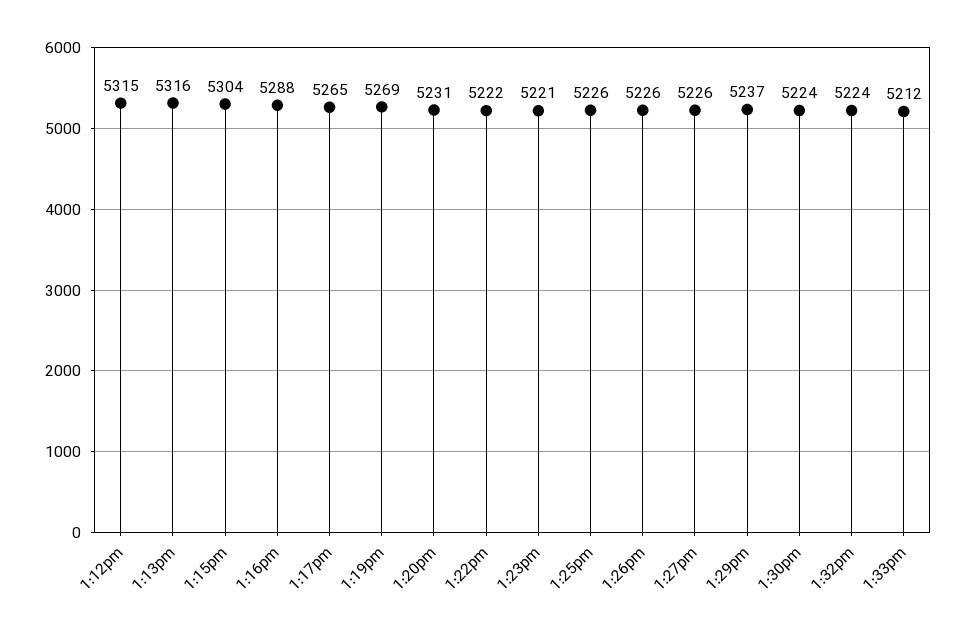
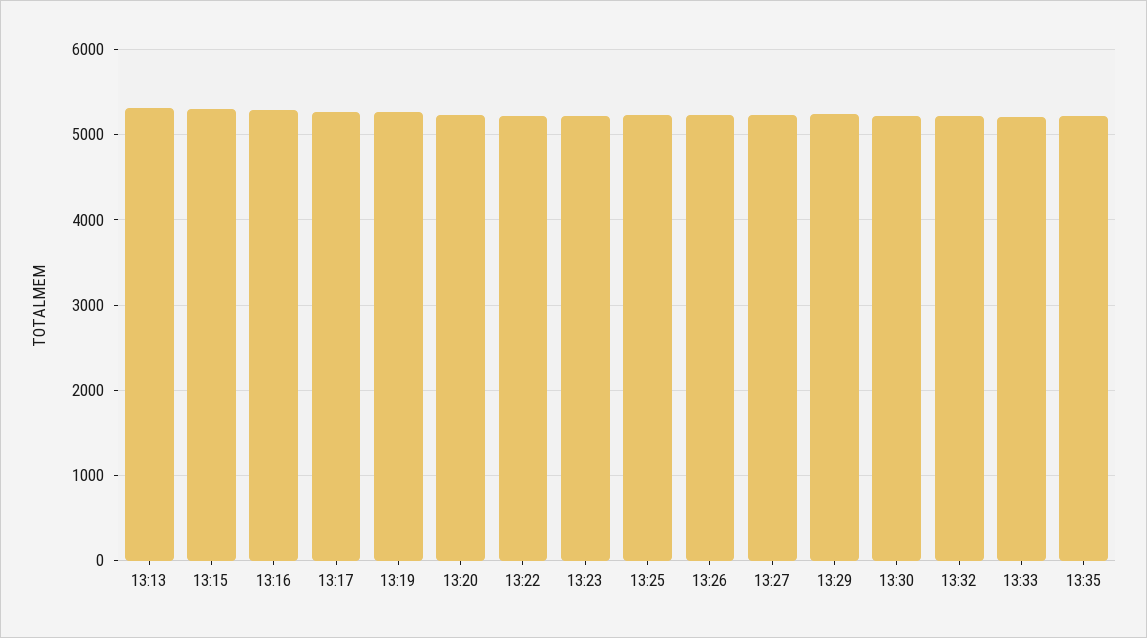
1:12pm: 5315 -> none
13:35: none -> 5200

